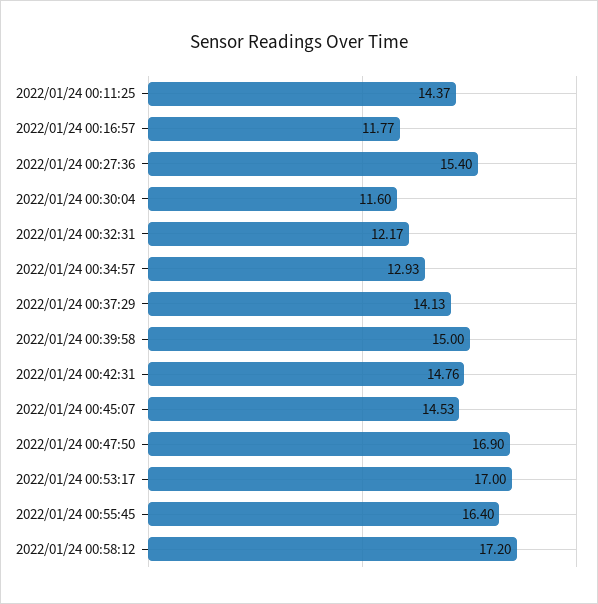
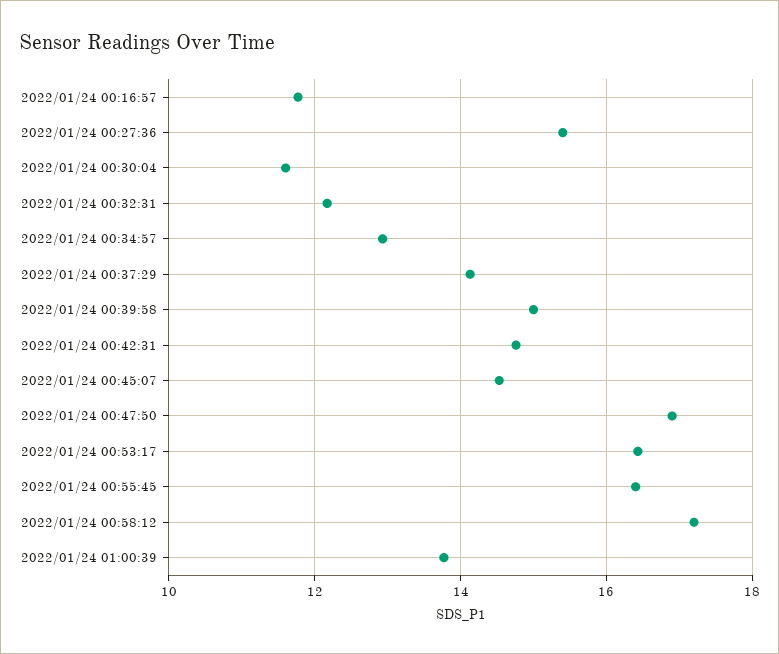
2022/01/24 00:11:25: 14.37 -> none
2022/01/24 00:53:17: 17 -> 16.4
2022/01/24 01:00:39: none -> 13.8

